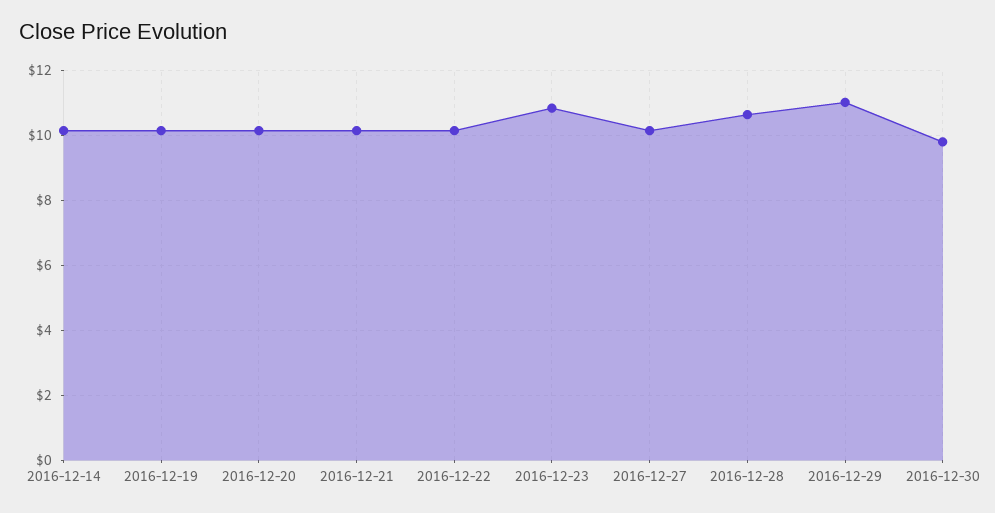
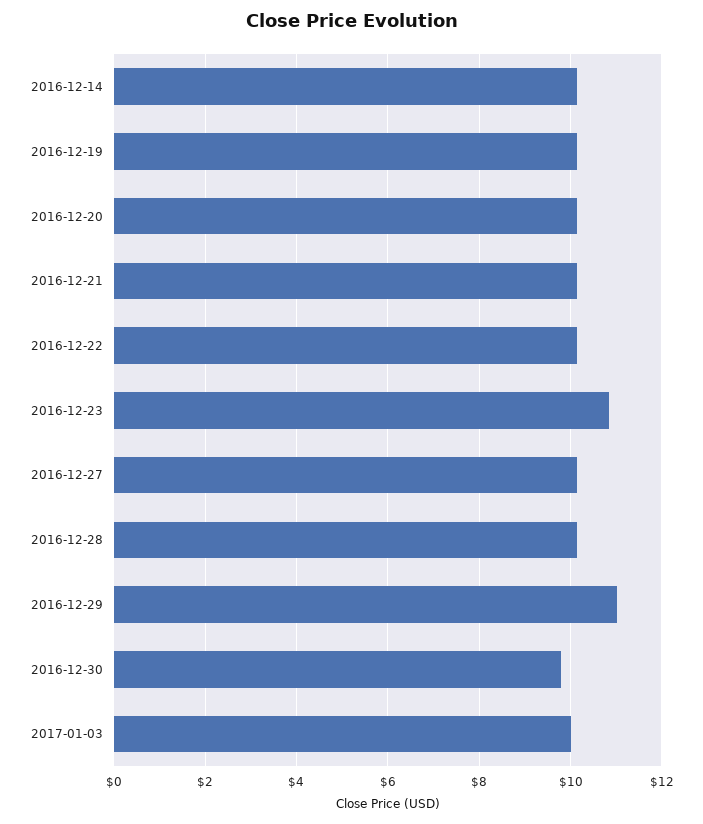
2016-12-28: 10.6 -> 10.2
2017-01-03: none -> 10

